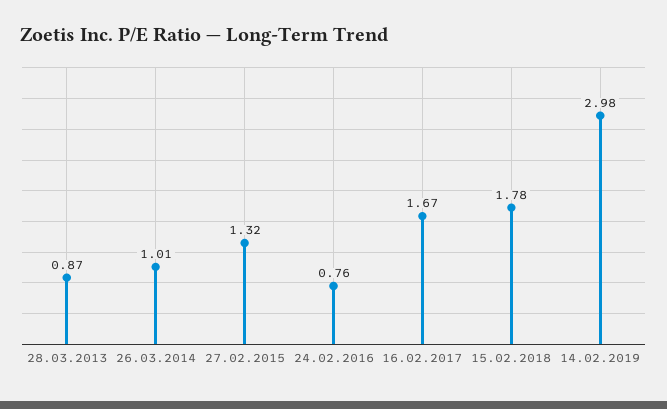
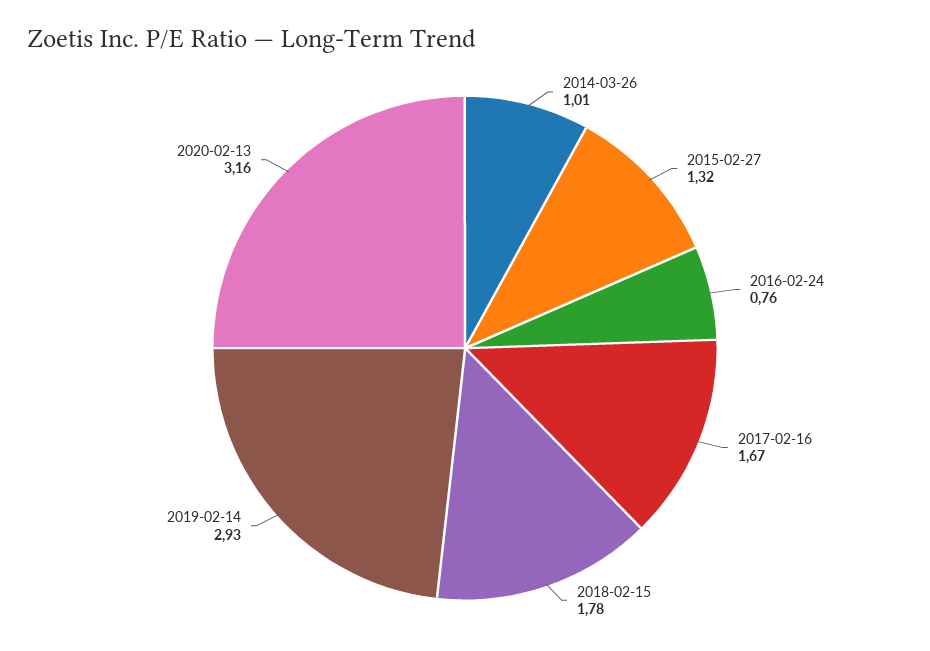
28.03.2013: 0.87 -> none
14.02.2019: 2.98 -> 2.93
2020-02-13: none -> 3.16

